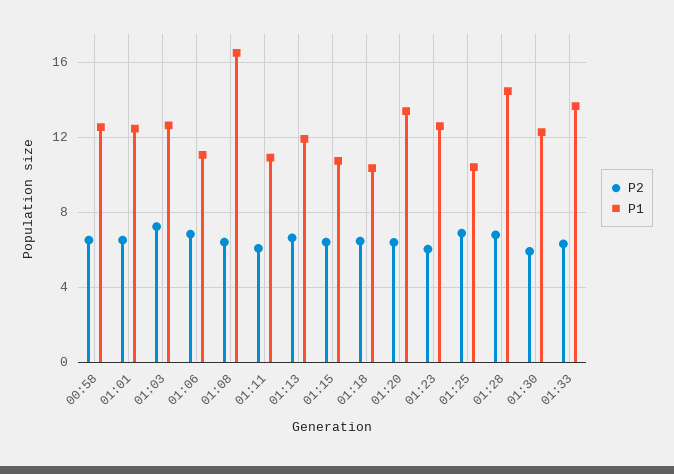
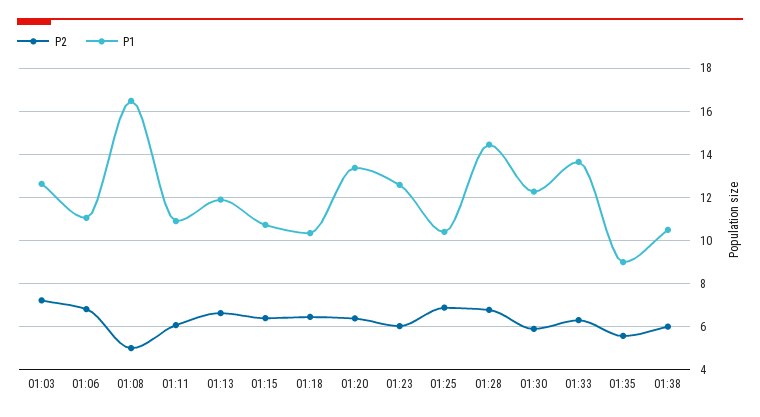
P2, 00:58: 6.5 -> none
P1, 00:58: 12.5 -> none
P2, 01:01: 6.5 -> none
P1, 01:01: 12.5 -> none
P2, 01:08: 6.5 -> 5
P2, 01:35: none -> 5.5
P1, 01:35: none -> 9
P2, 01:38: none -> 6
P1, 01:38: none -> 10.5

